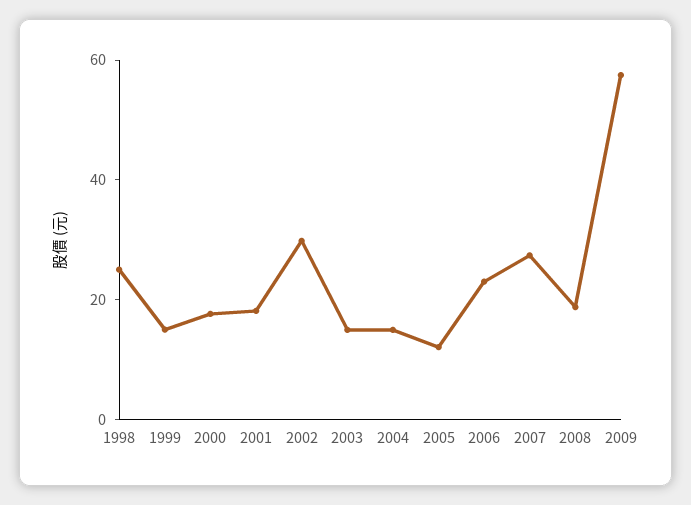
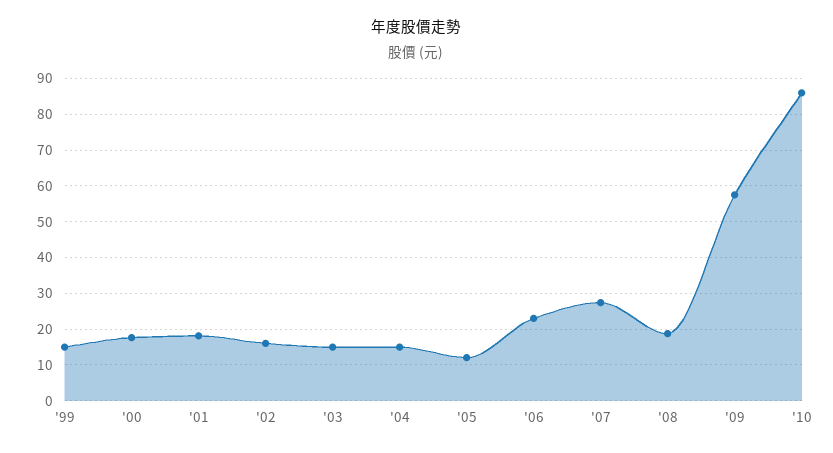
1998: 25 -> none
2002: 30 -> 16
'10: none -> 86

